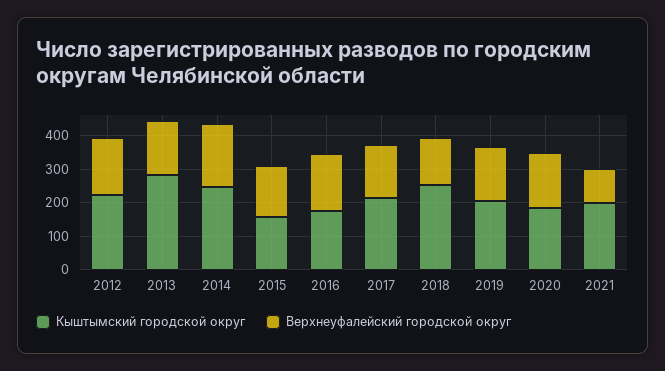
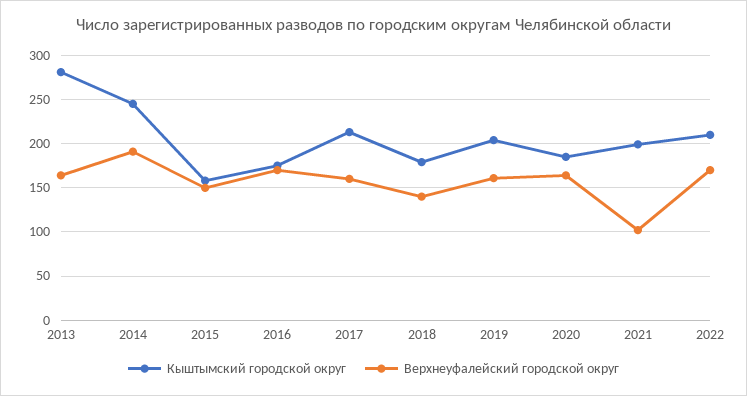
Кыштымский городской округ, 2012: 225 -> none
Верхнеуфалейский городской округ, 2012: 175 -> none
Кыштымский городской округ, 2018: 250 -> 180
Кыштымский городской округ, 2022: none -> 210
Верхнеуфалейский городской округ, 2022: none -> 170

